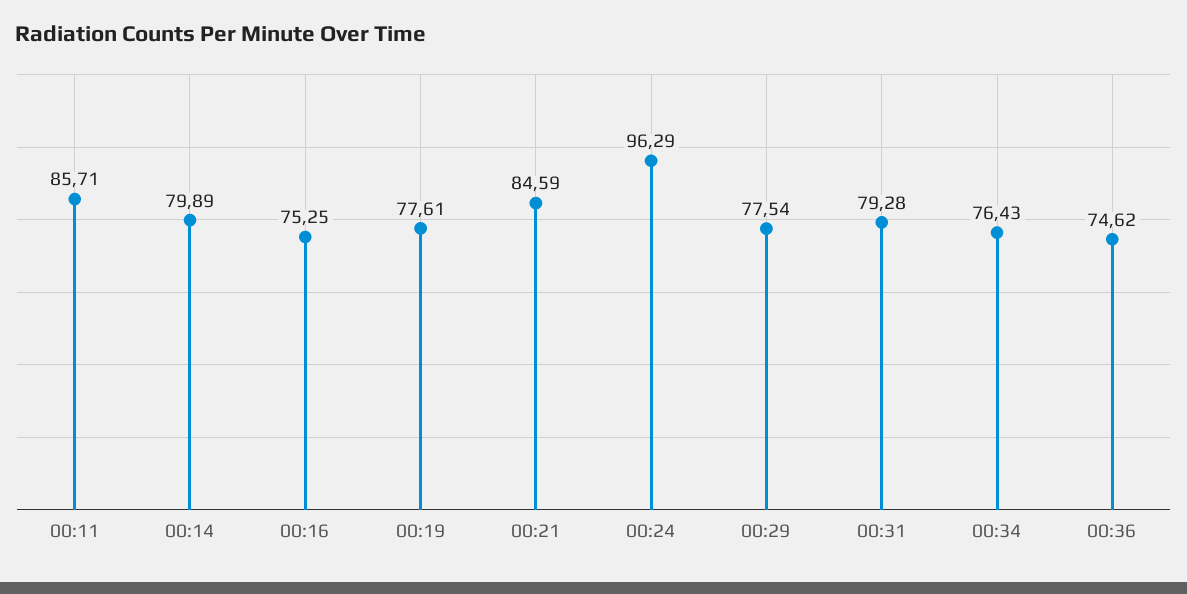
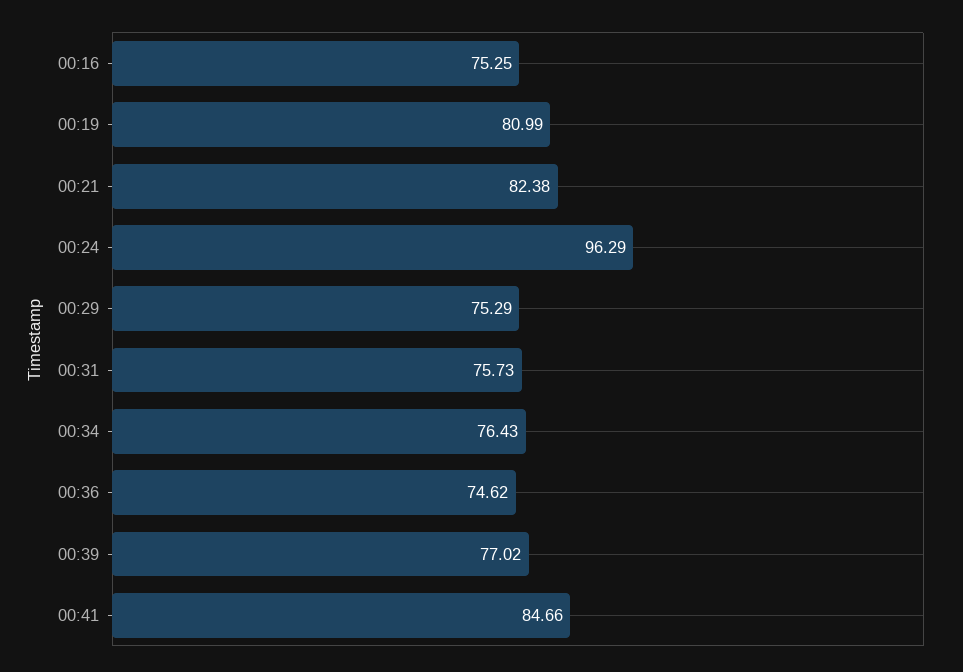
00:11: 85.71 -> none
00:14: 79.89 -> none
00:19: 77.61 -> 80.99
00:21: 84.59 -> 82.38
00:29: 77.54 -> 75.29
00:31: 79.28 -> 75.73
00:39: none -> 77.02
00:41: none -> 84.66

